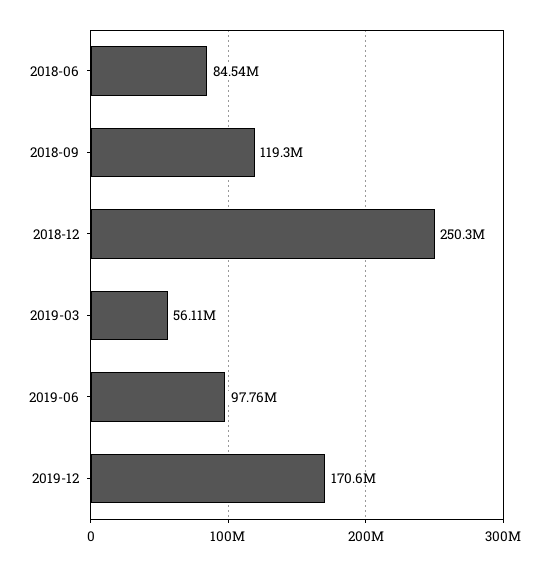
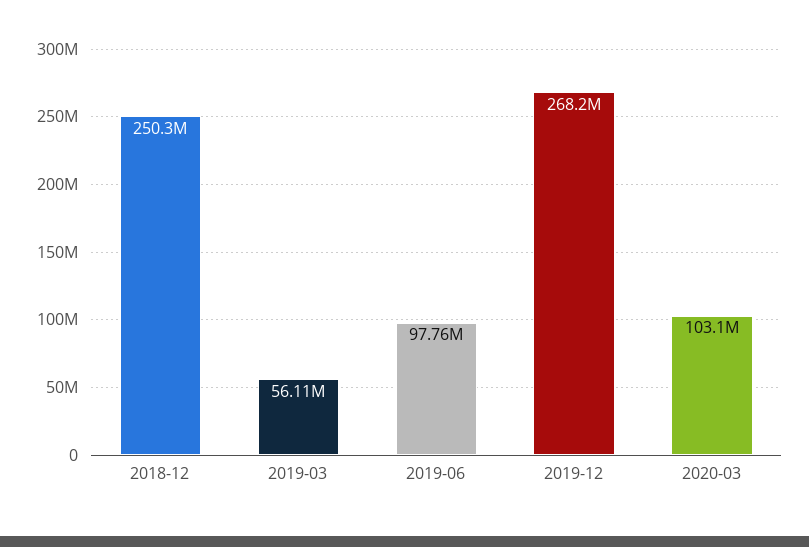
2018-06: 84540000 -> none
2018-09: 119300000 -> none
2019-12: 170600000 -> 268200000
2020-03: none -> 103100000

